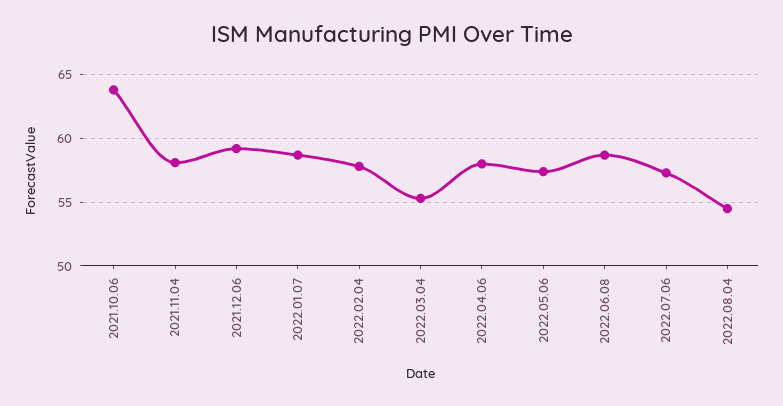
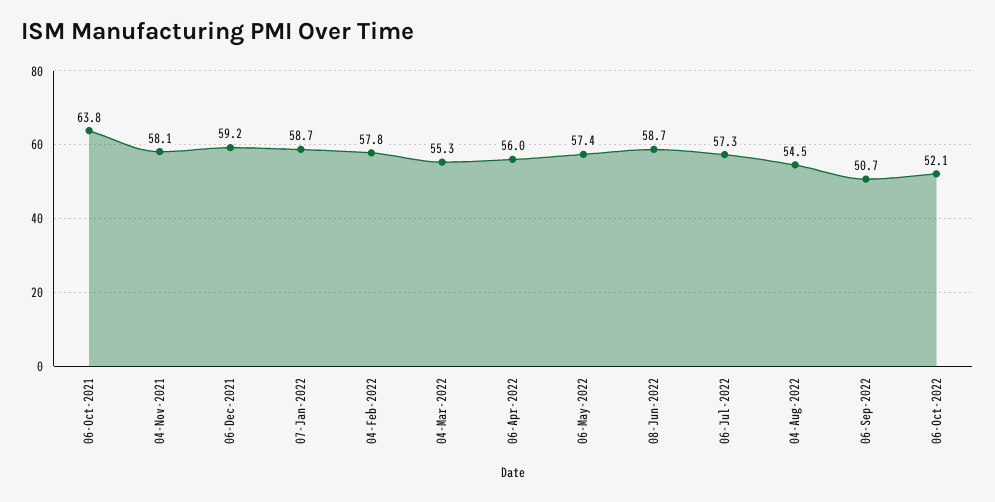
2022.04.06: 58 -> 56
06-Sep-2022: none -> 50.7
06-Oct-2022: none -> 52.1

